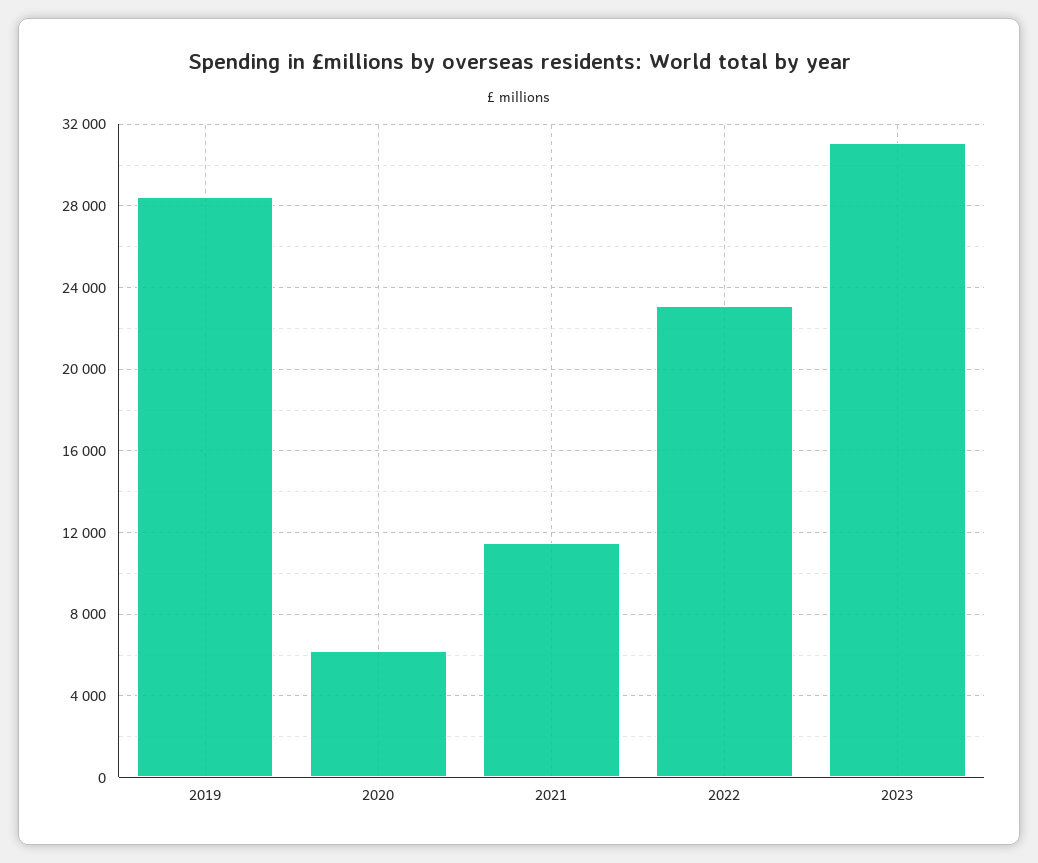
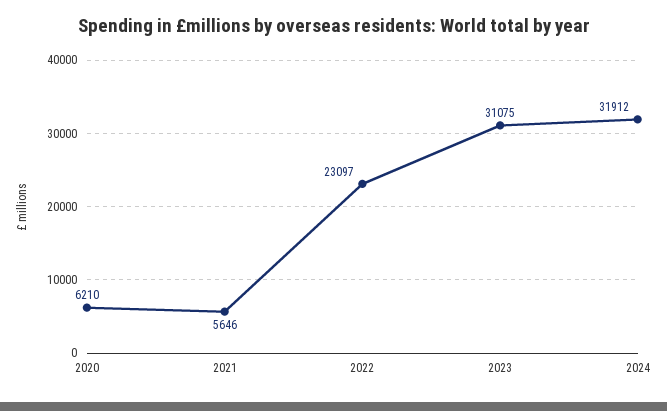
2019: 28500 -> none
2021: 11500 -> 5646
2024: none -> 31912

